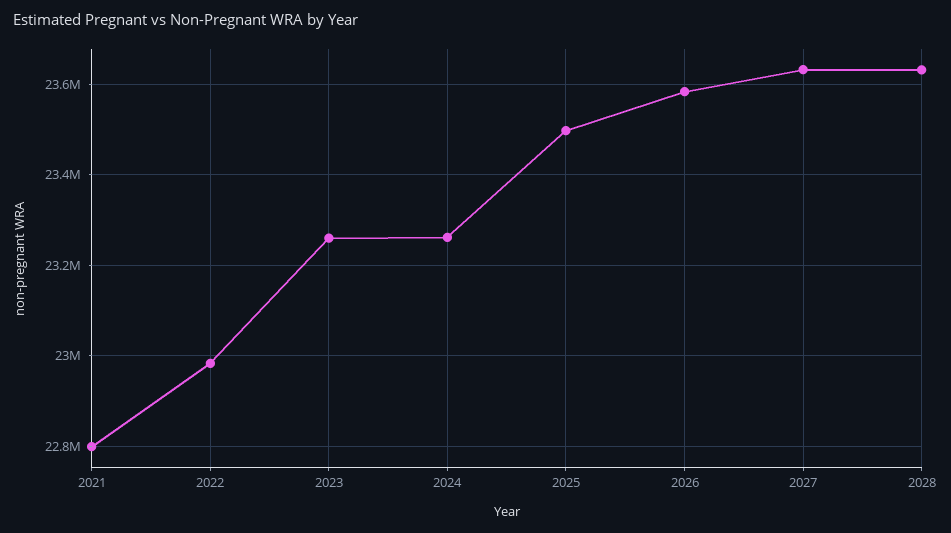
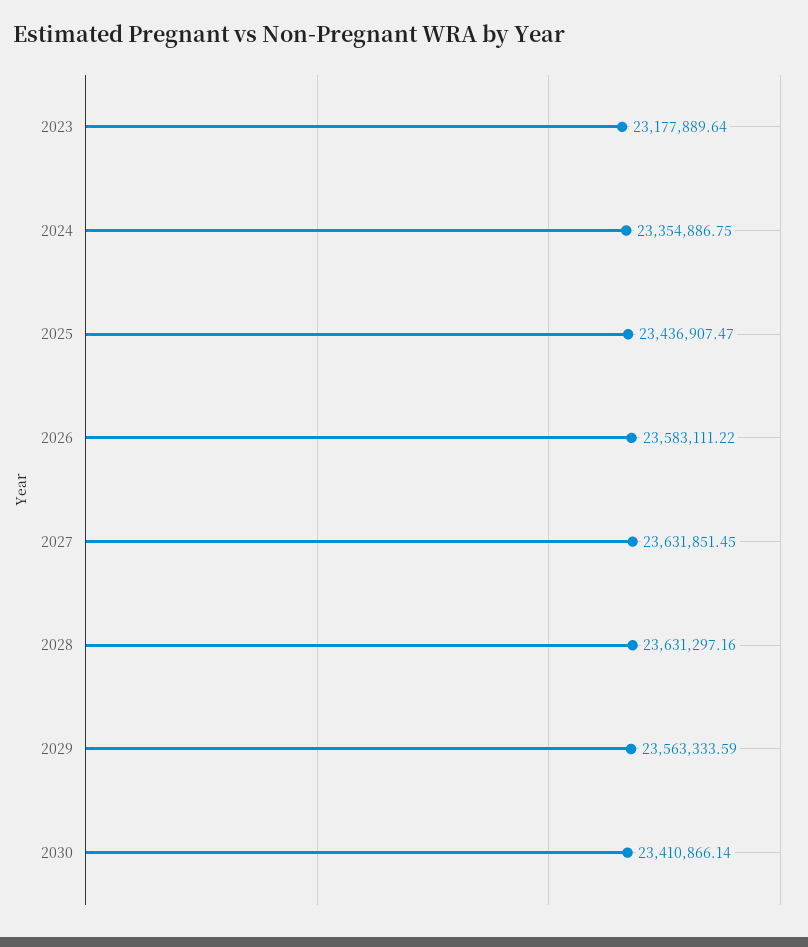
2021: 22800000 -> none
2022: 22980000 -> none
2023: 23260000 -> 23177889.64
2024: 23260000 -> 23354886.75
2025: 23500000 -> 23436907.47
2029: none -> 23563333.59
2030: none -> 23410866.14

